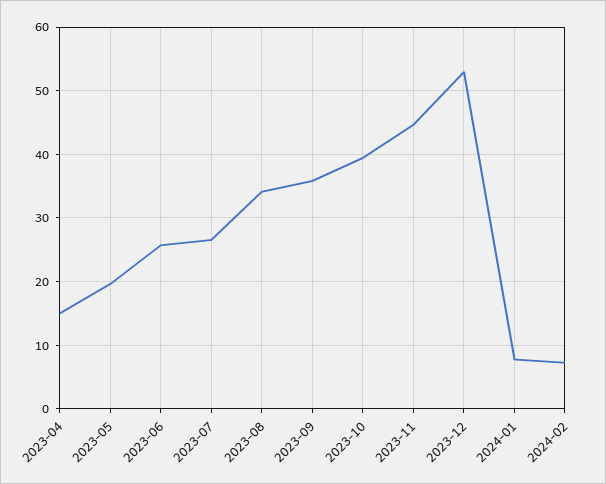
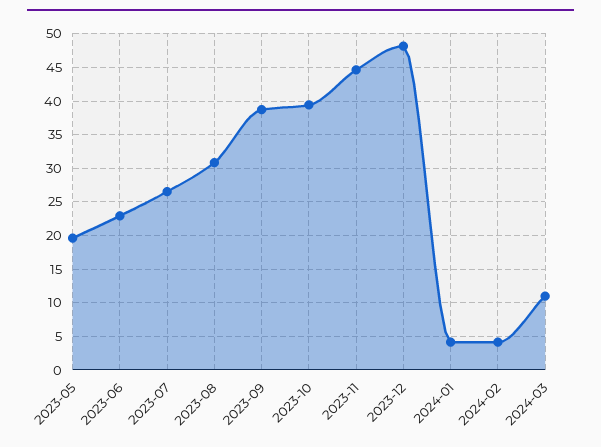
2023-04: 15 -> none
2023-06: 26 -> 23
2023-08: 34 -> 31
2023-09: 36 -> 39
2023-12: 53 -> 48
2024-01: 8 -> 4
2024-02: 7 -> 4
2024-03: none -> 11

